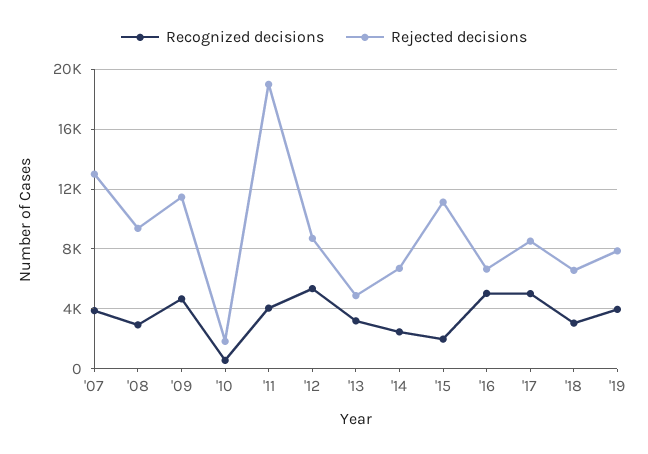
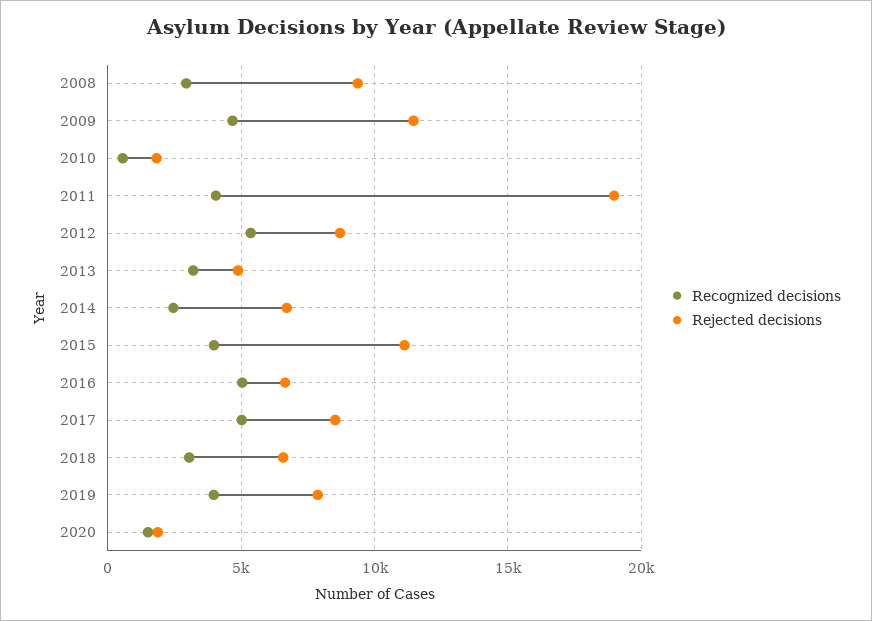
Recognized decisions, '07: 4000 -> none
Rejected decisions, '07: 13000 -> none
Recognized decisions, '15: 2000 -> 4000
Recognized decisions, 2020: none -> 1500
Rejected decisions, 2020: none -> 2000

